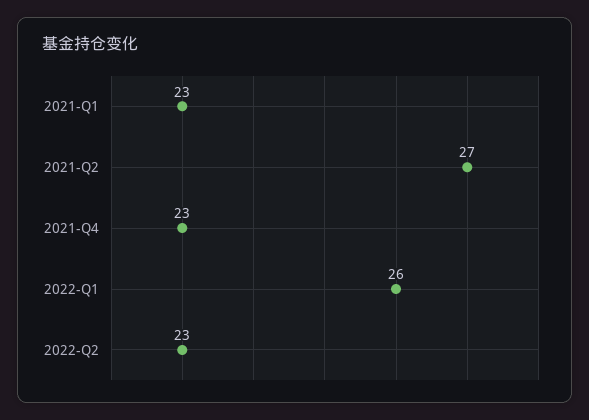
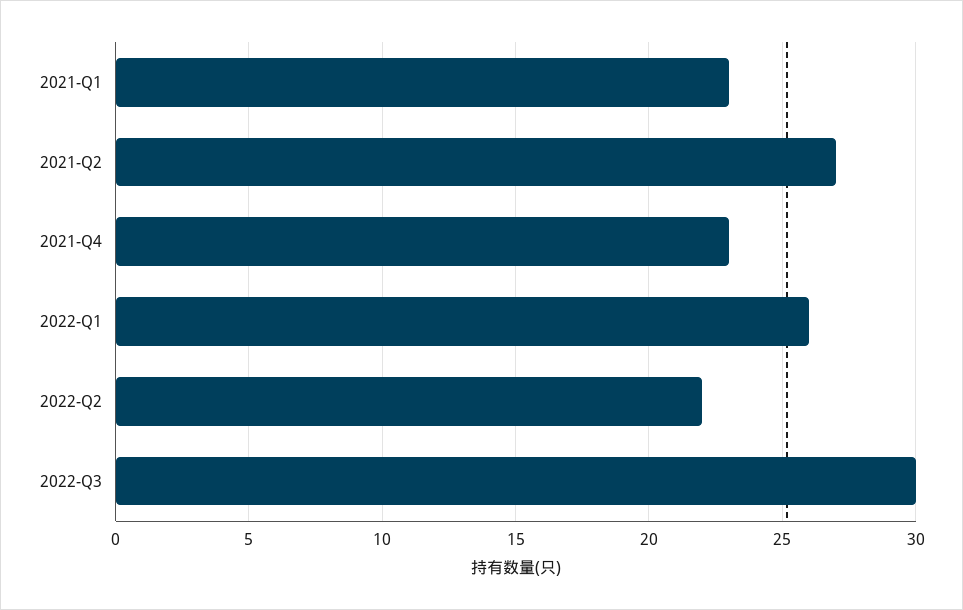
2022-Q2: 23 -> 22
2022-Q3: none -> 30

